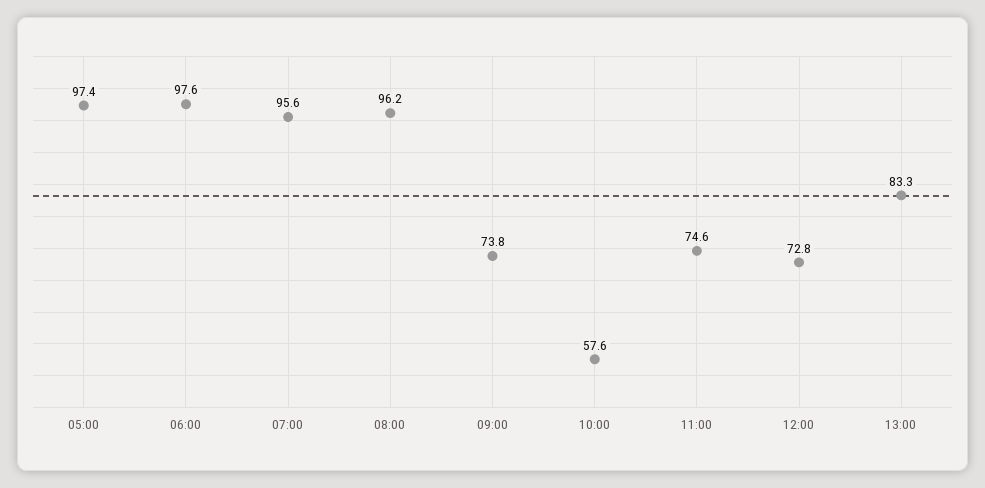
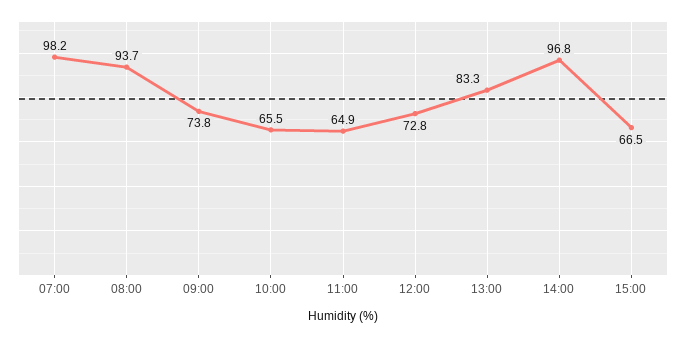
05:00: 97.4 -> none
06:00: 97.6 -> none
07:00: 95.6 -> 98.2
08:00: 96.2 -> 93.7
10:00: 57.6 -> 65.5
11:00: 74.6 -> 64.9
14:00: none -> 96.8
15:00: none -> 66.5

